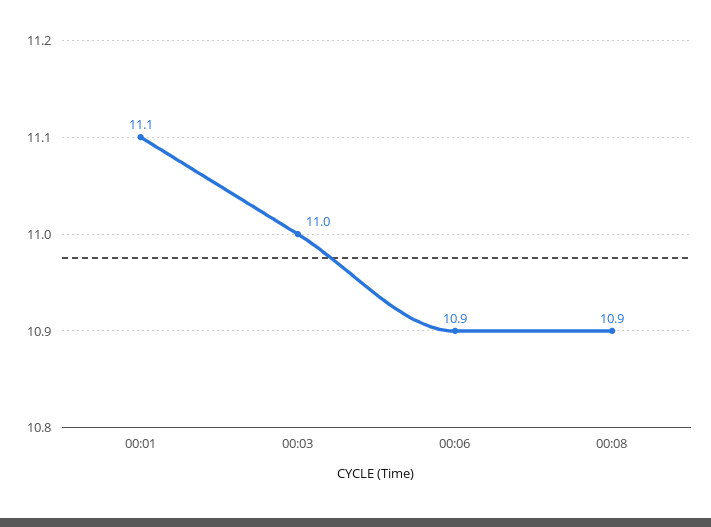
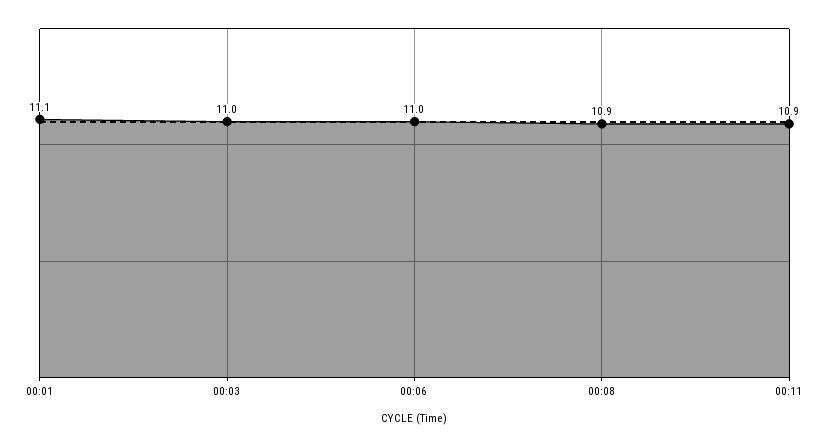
00:06: 10.9 -> 11
00:11: none -> 10.9

